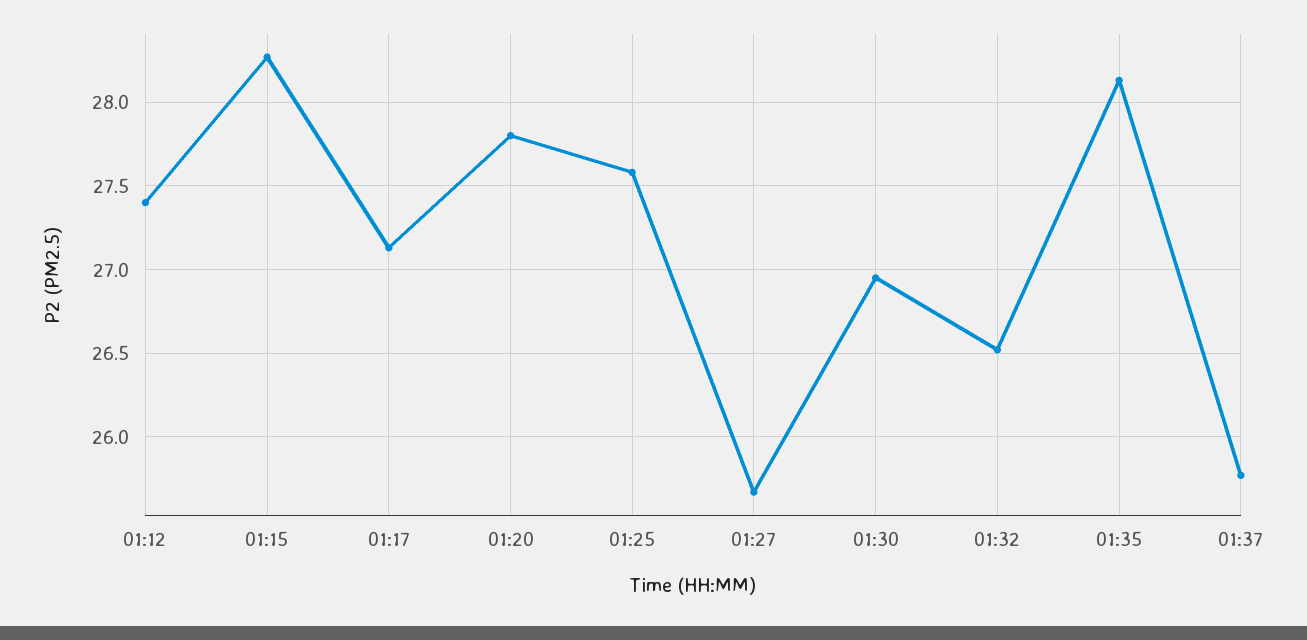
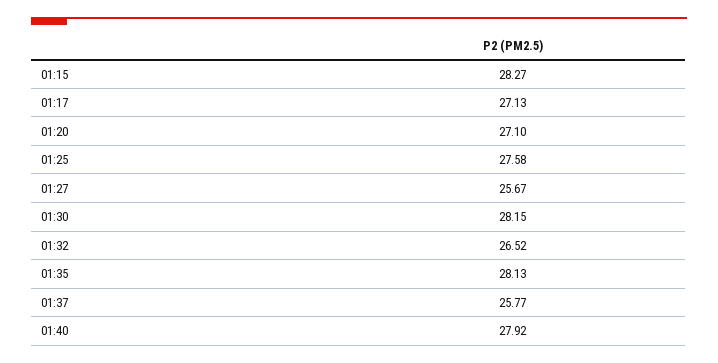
01:12: 27.4 -> none
01:20: 27.8 -> 27.1
01:30: 26.95 -> 28.15
01:40: none -> 27.92

